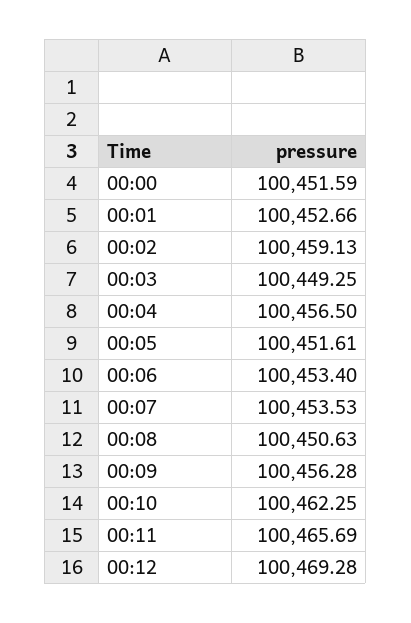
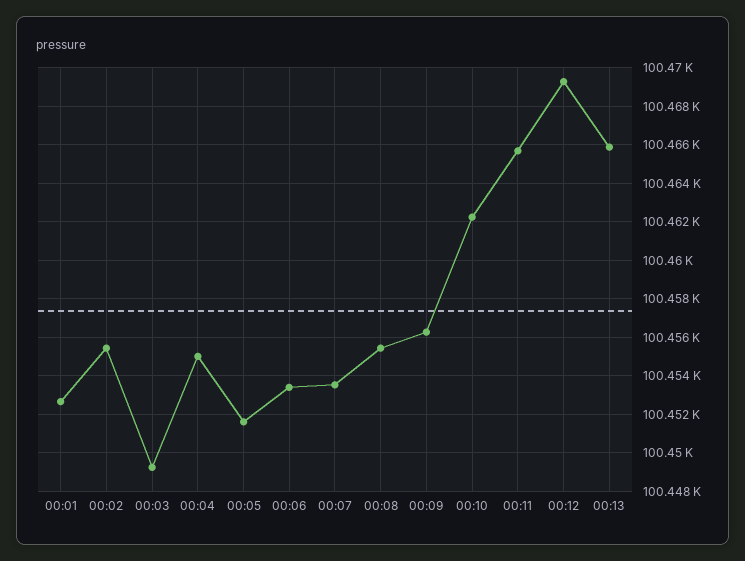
00:00: 100451.59 -> none
00:02: 100459.13 -> 100455.5
00:04: 100456.5 -> 100455
00:08: 100450.63 -> 100455.5
00:13: none -> 100466

